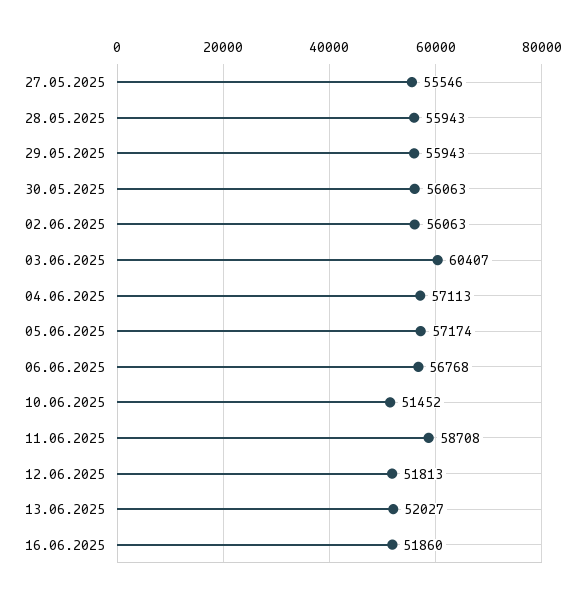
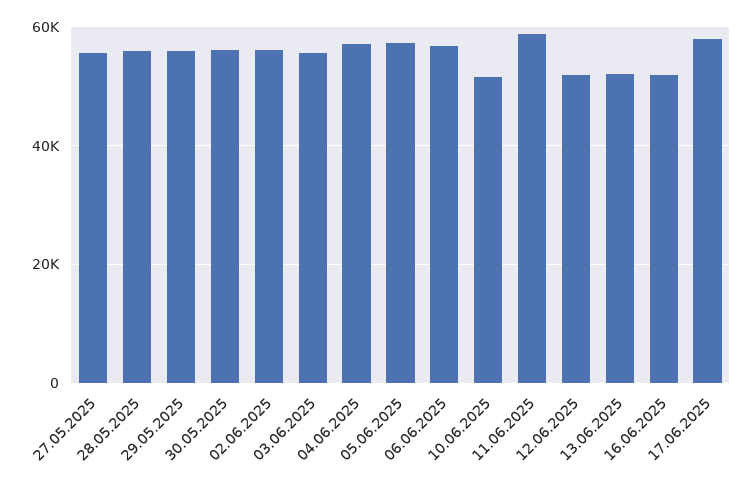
03.06.2025: 60407 -> 56000
17.06.2025: none -> 58000

